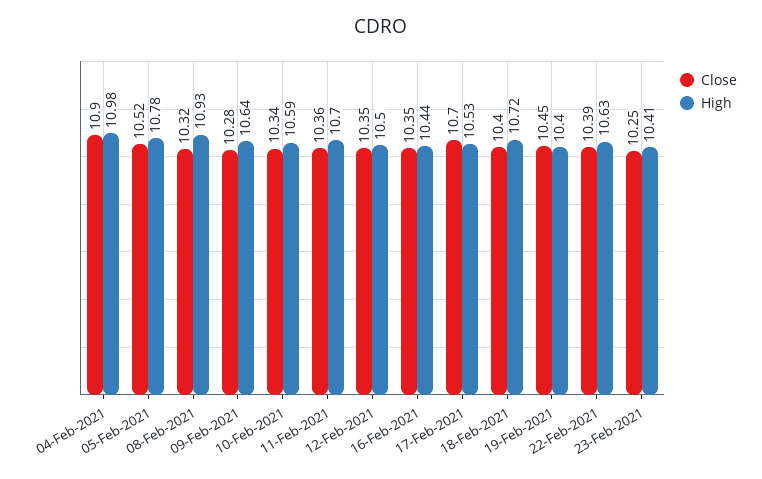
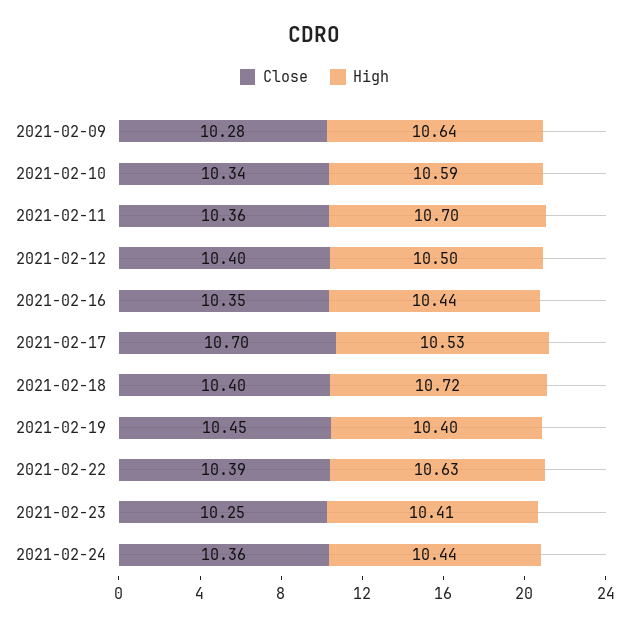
Close, 04-Feb-2021: 10.9 -> none
High, 04-Feb-2021: 10.98 -> none
Close, 05-Feb-2021: 10.52 -> none
High, 05-Feb-2021: 10.78 -> none
Close, 08-Feb-2021: 10.32 -> none
High, 08-Feb-2021: 10.93 -> none
Close, 12-Feb-2021: 10.35 -> 10.4
Close, 2021-02-24: none -> 10.36
High, 2021-02-24: none -> 10.44

